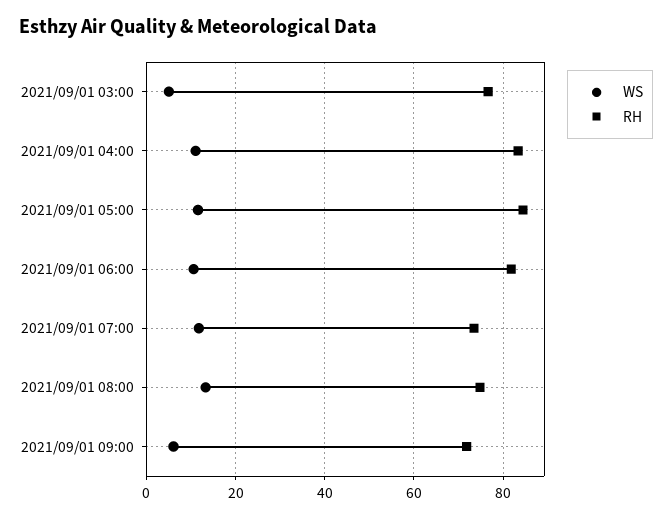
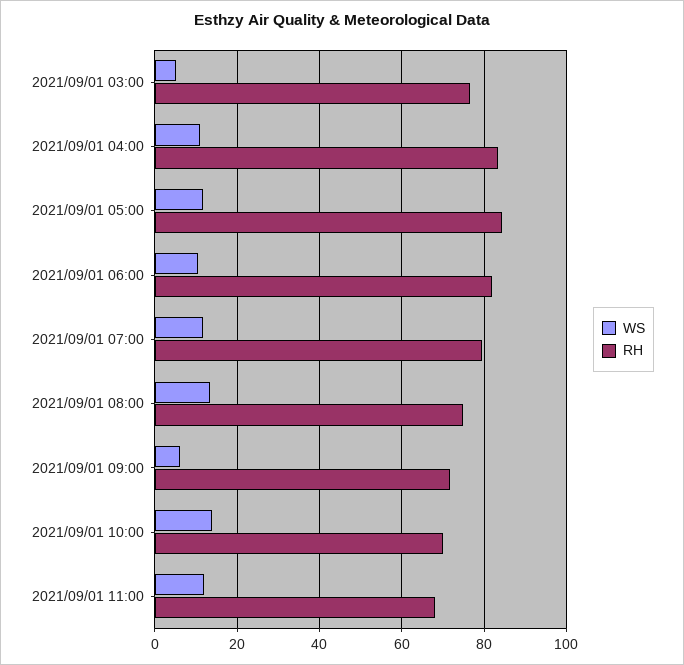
RH, 2021/09/01 07:00: 74 -> 80
WS, 2021/09/01 10:00: none -> 14
RH, 2021/09/01 10:00: none -> 70
WS, 2021/09/01 11:00: none -> 12
RH, 2021/09/01 11:00: none -> 68

